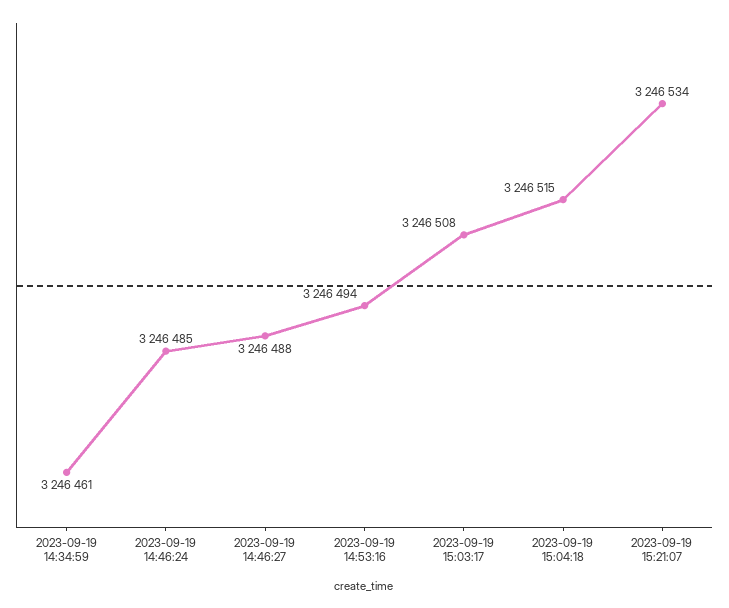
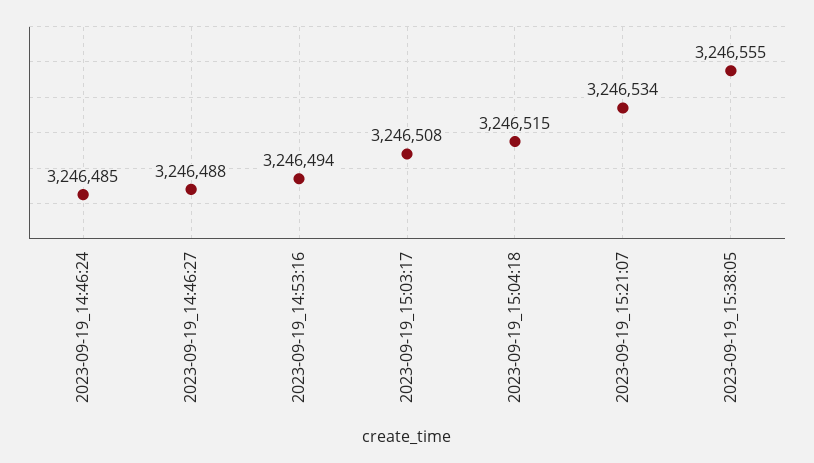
2023-09-19 14:34:59: 3246461 -> none
2023-09-19_15:38:05: none -> 3246555

